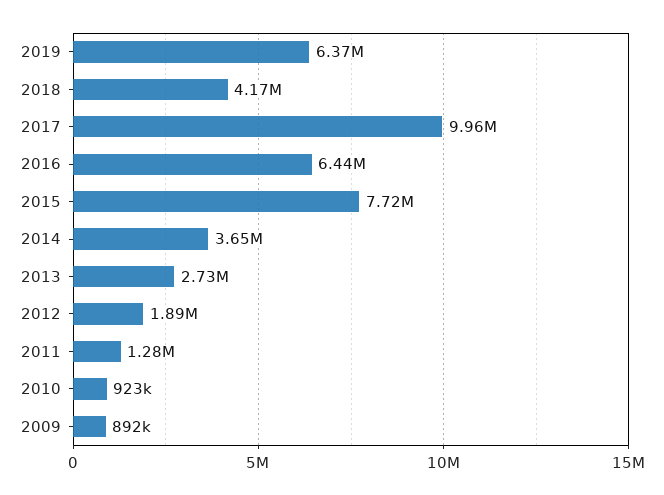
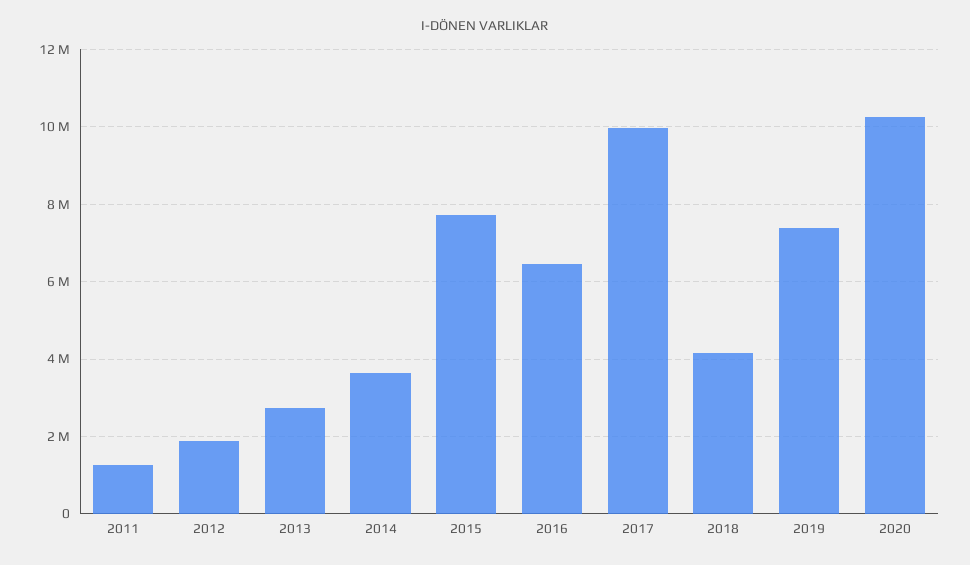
2019: 6370000 -> 7400000
2010: 923000 -> none
2009: 892000 -> none
2020: none -> 10200000

